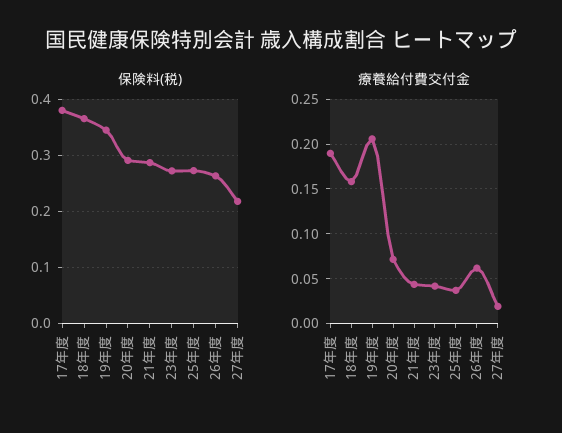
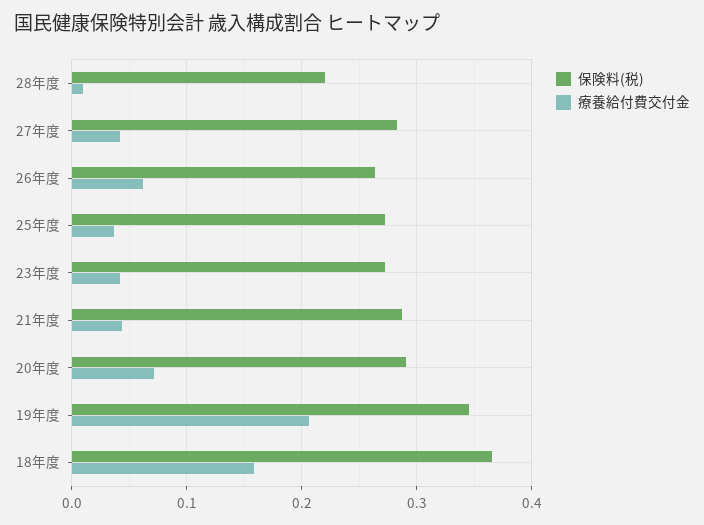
保険料(税), 17年度: 0.38 -> none
保険料(税), 27年度: 0.22 -> 0.28
療養給付費交付金, 17年度: 0.19 -> none
療養給付費交付金, 27年度: 0.02 -> 0.04
保険料(税), 28年度: none -> 0.22
療養給付費交付金, 28年度: none -> 0.01

